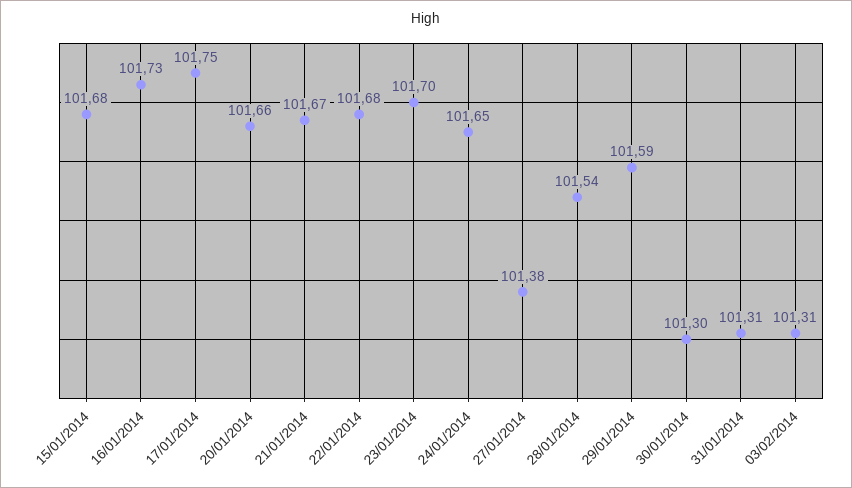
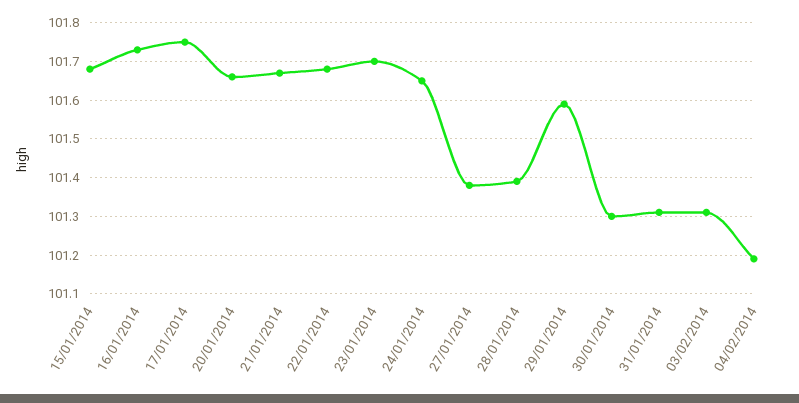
28/01/2014: 101.54 -> 101.4
04/02/2014: none -> 101.2

